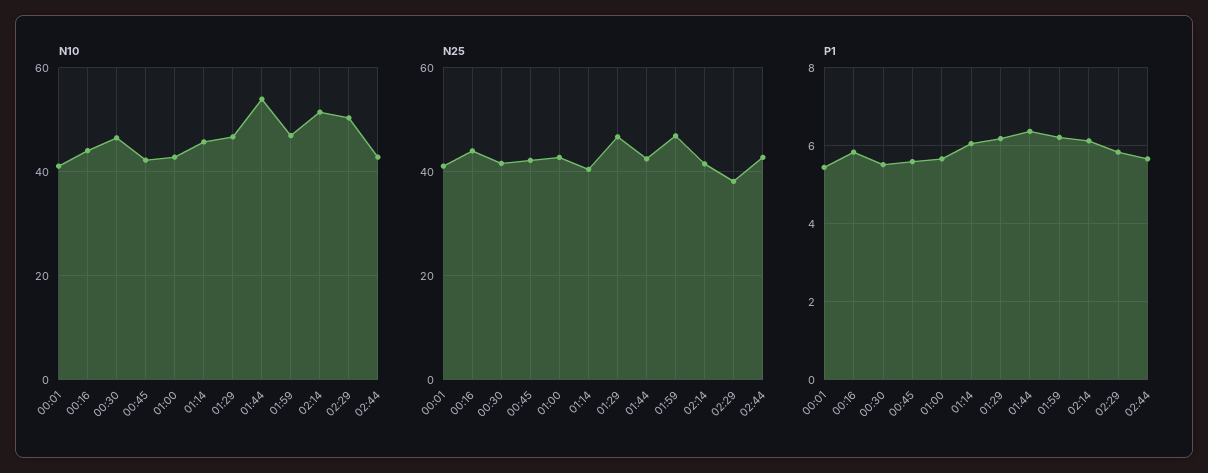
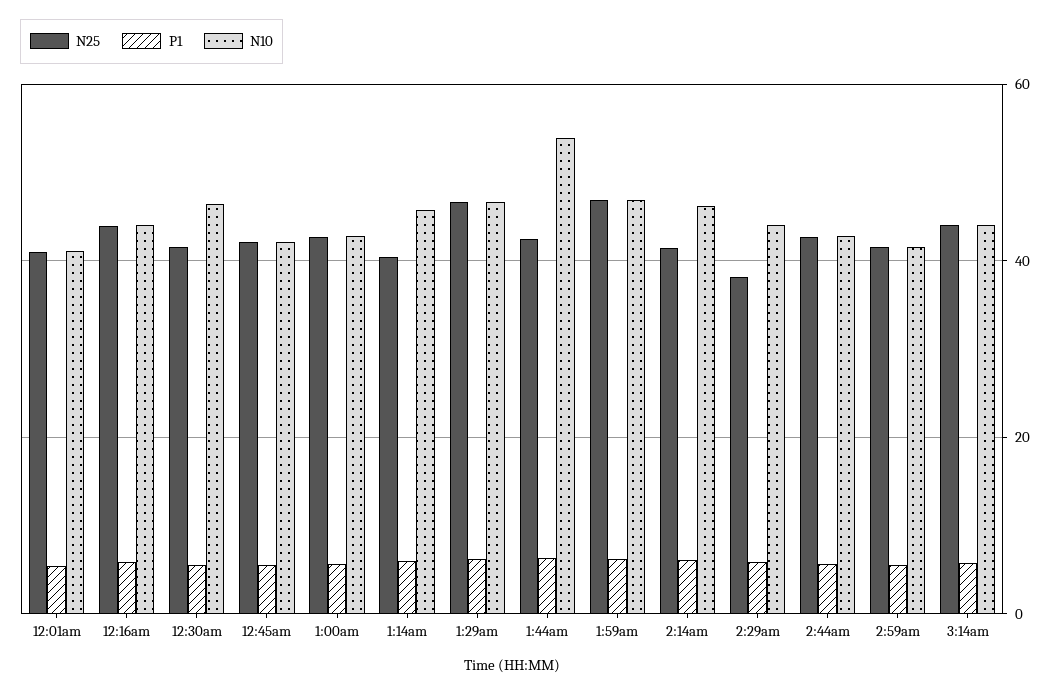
N10, 02:14: 52 -> 46
N10, 02:29: 50 -> 44
N25, 2:59am: none -> 42
P1, 2:59am: none -> 6
N10, 2:59am: none -> 42
N25, 3:14am: none -> 44
P1, 3:14am: none -> 6
N10, 3:14am: none -> 44

